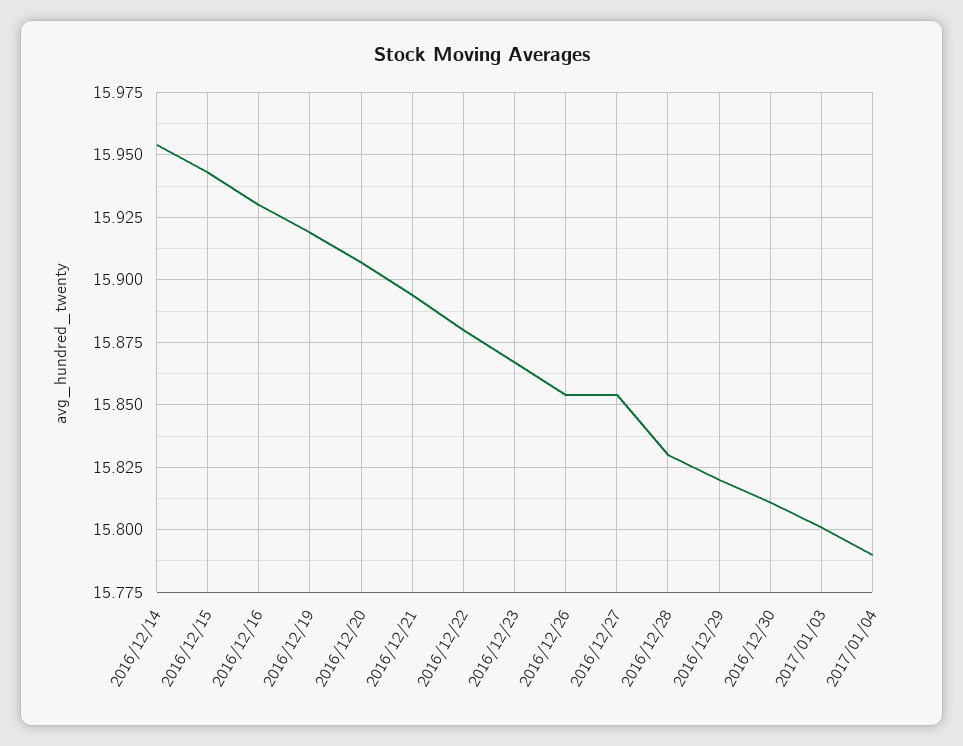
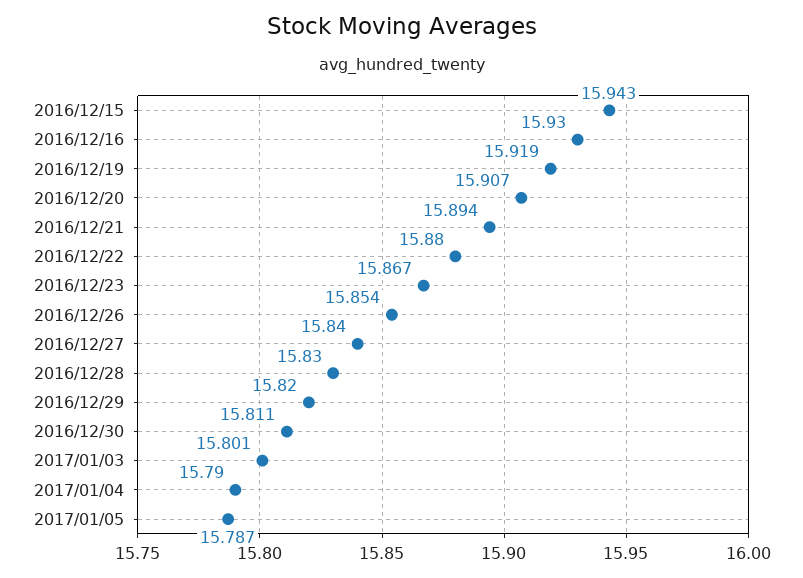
2016/12/14: 15.955 -> none
2016/12/27: 15.855 -> 15.84
2017/01/05: none -> 15.787

